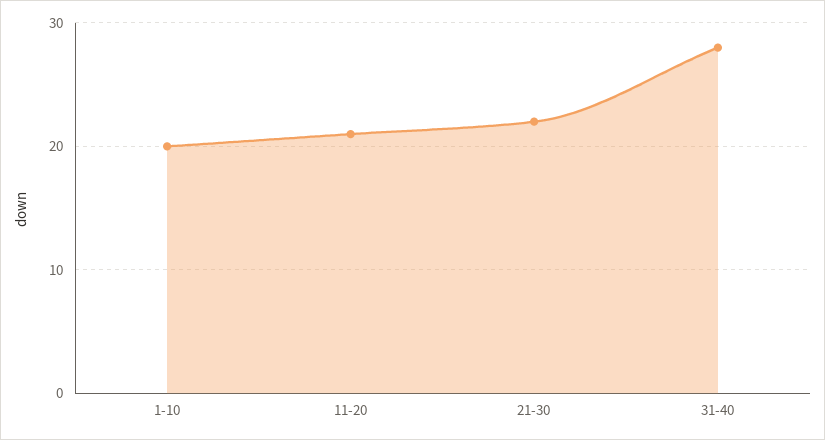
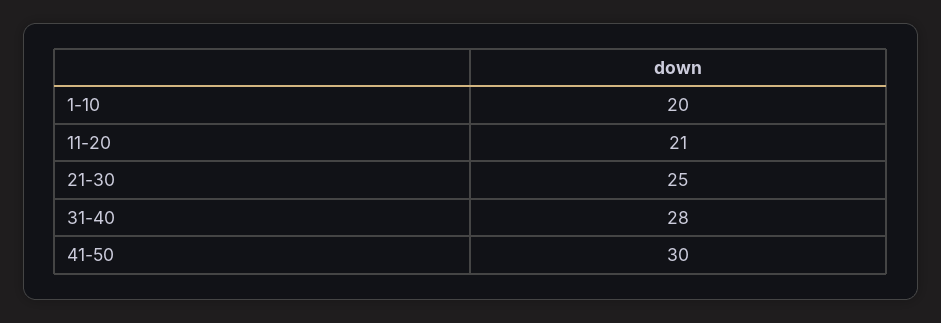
21-30: 22 -> 25
41-50: none -> 30

